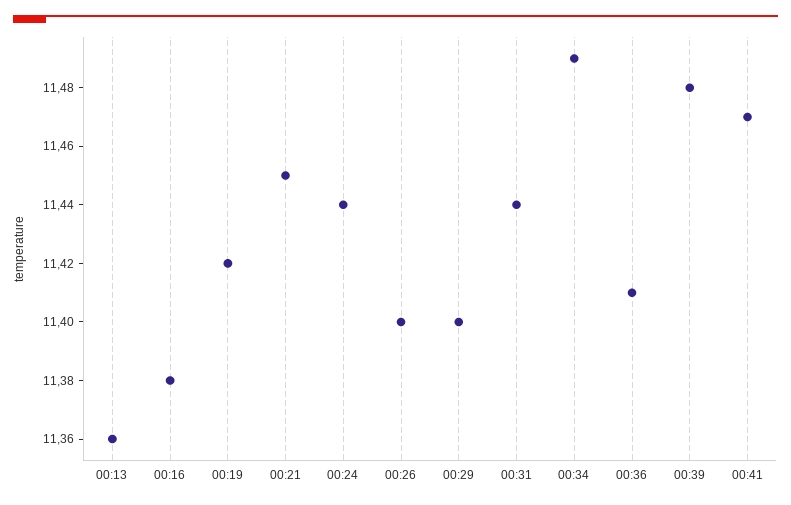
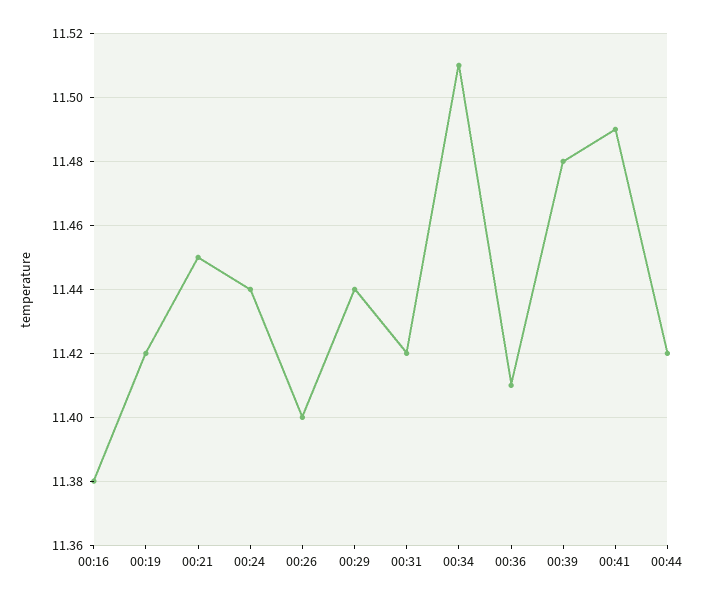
00:13: 11.36 -> none
00:29: 11.4 -> 11.44
00:31: 11.44 -> 11.42
00:34: 11.49 -> 11.51
00:41: 11.47 -> 11.49
00:44: none -> 11.42

